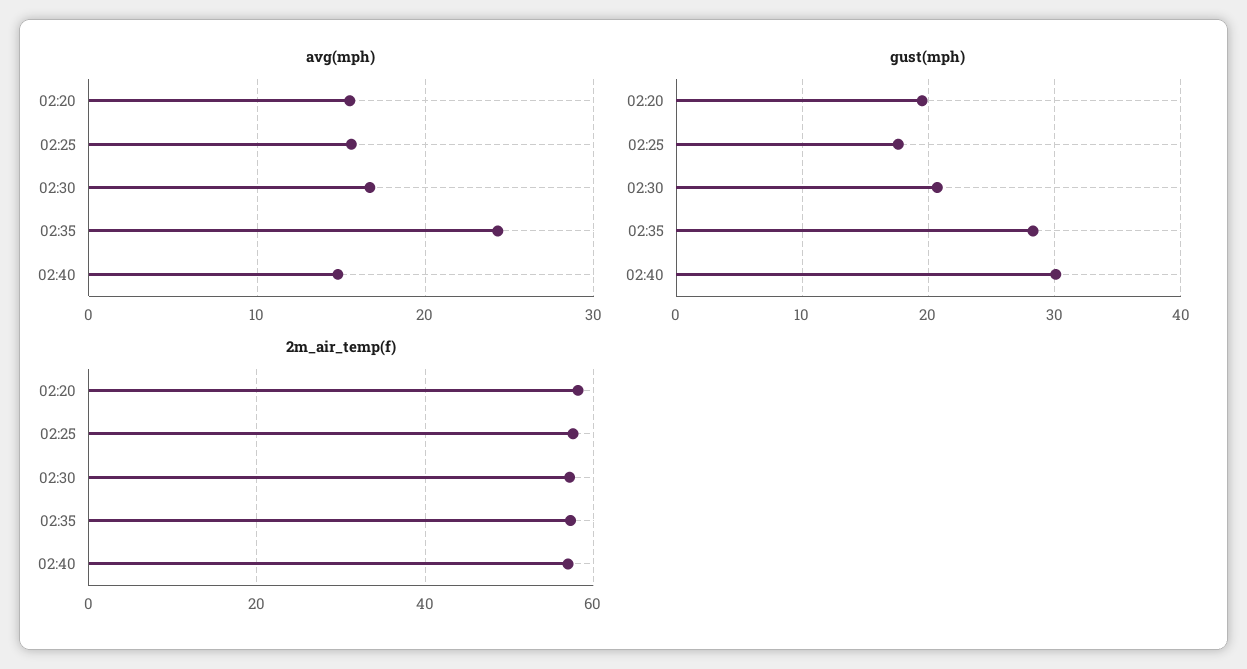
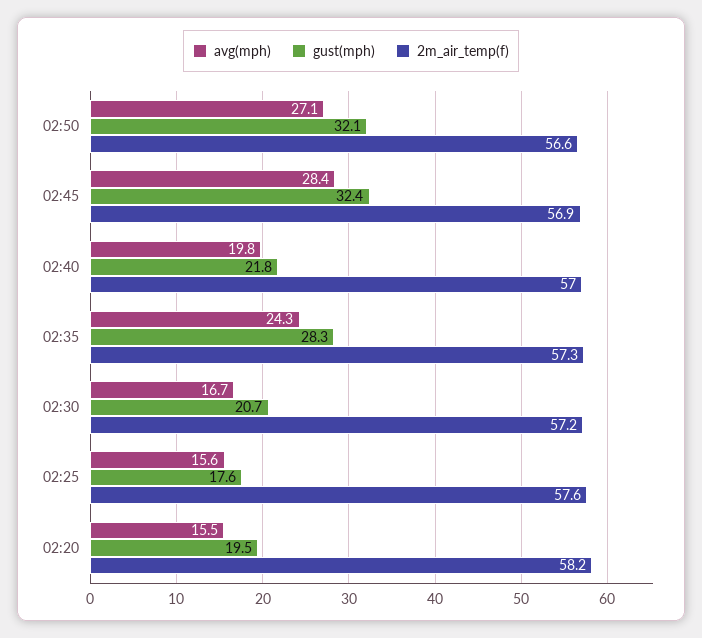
avg(mph), 02:40: 15 -> 19.8
gust(mph), 02:40: 30 -> 21.8
avg(mph), 02:50: none -> 27.1
gust(mph), 02:50: none -> 32.1
2m_air_temp(f), 02:50: none -> 56.6
avg(mph), 02:45: none -> 28.4
gust(mph), 02:45: none -> 32.4
2m_air_temp(f), 02:45: none -> 56.9

